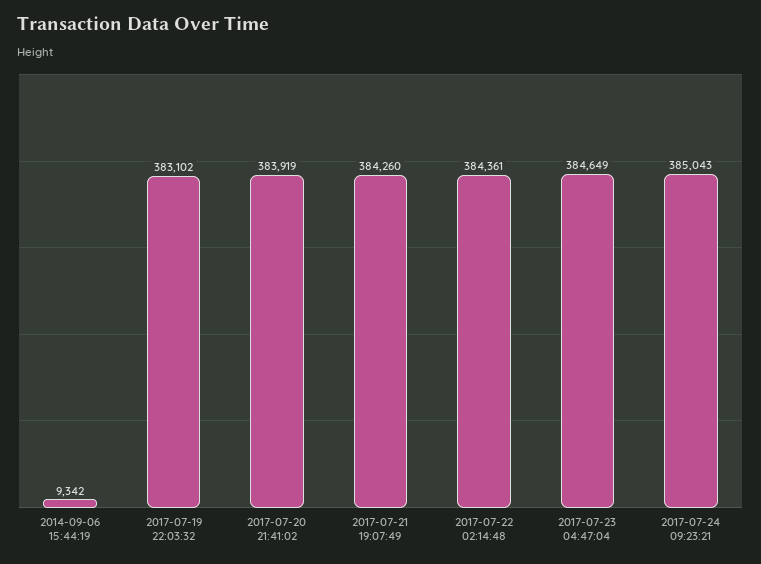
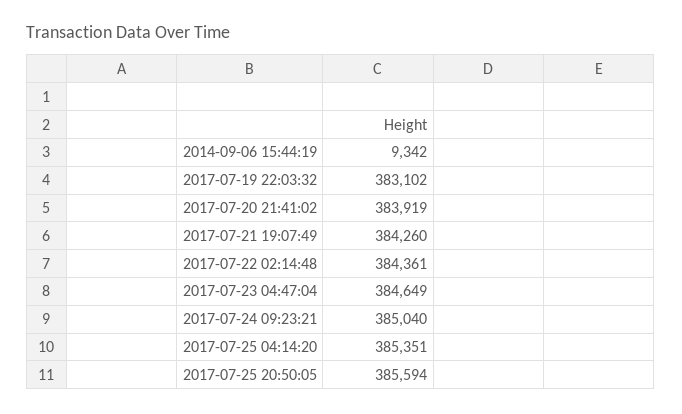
2017-07-24 09:23:21: 385043 -> 385040
2017-07-25 04:14:20: none -> 385351
2017-07-25 20:50:05: none -> 385594

